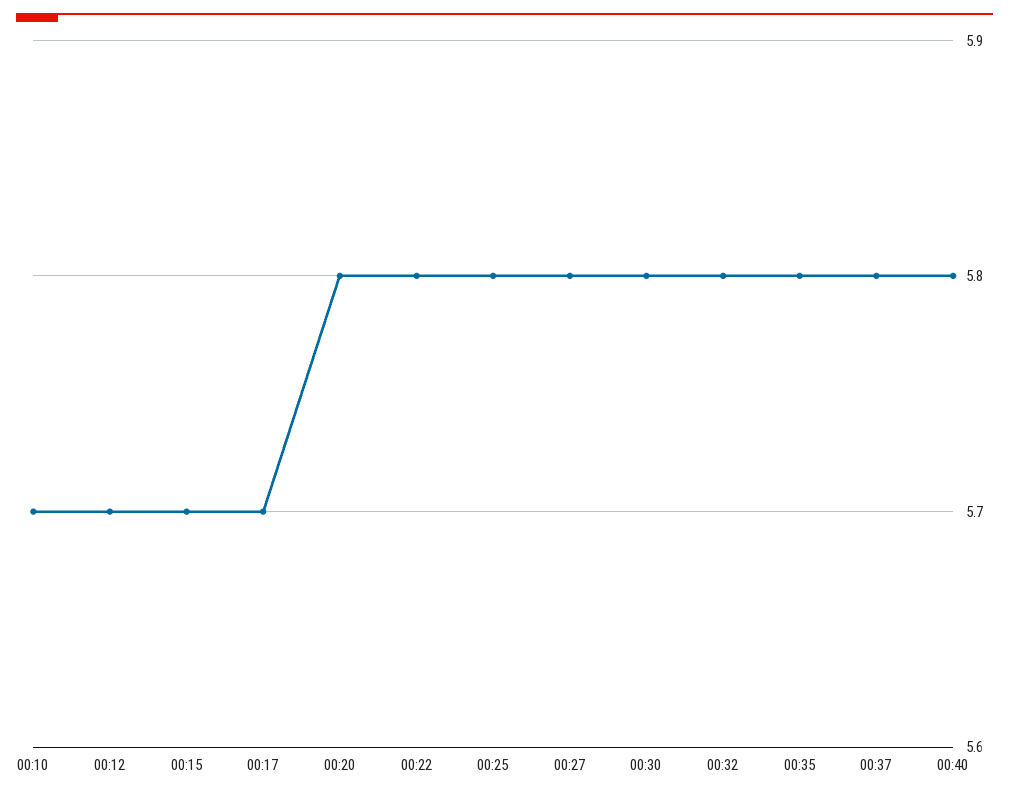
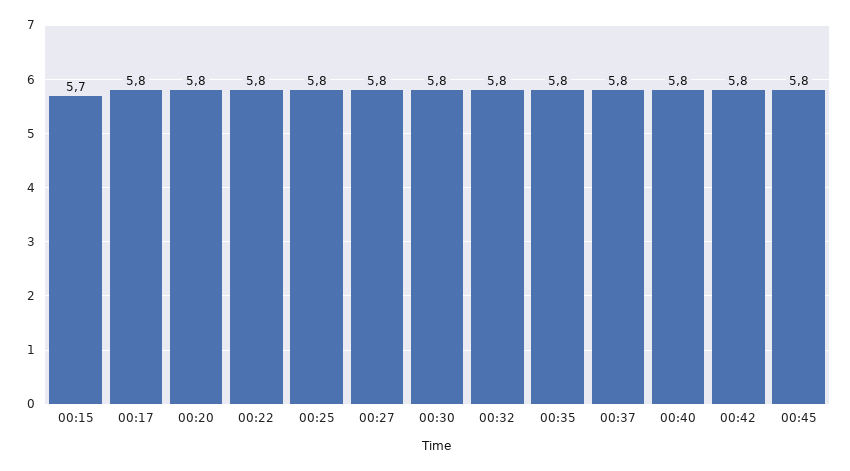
00:10: 5.7 -> none
00:12: 5.7 -> none
00:17: 5.7 -> 5.8
00:42: none -> 5.8
00:45: none -> 5.8

